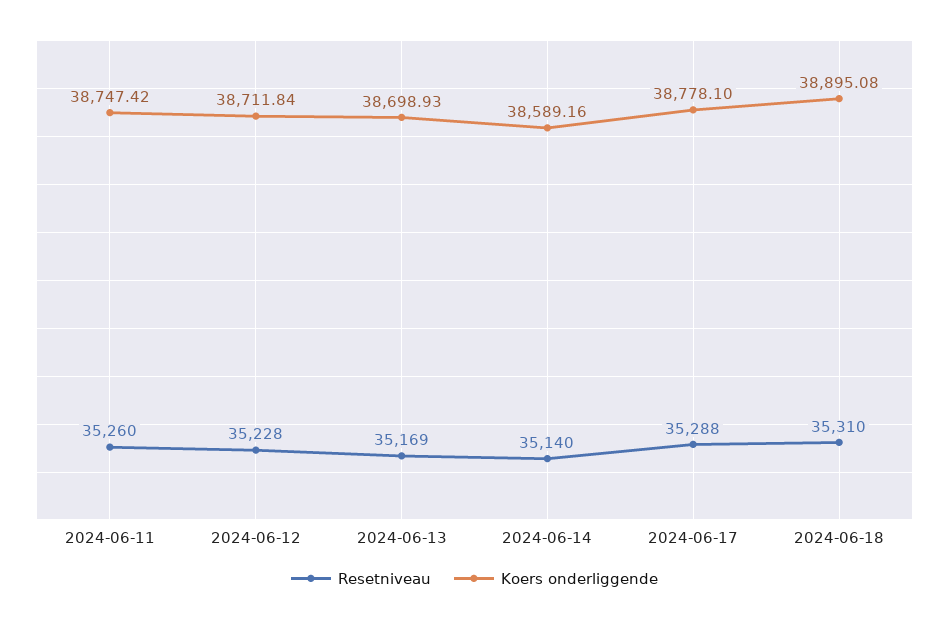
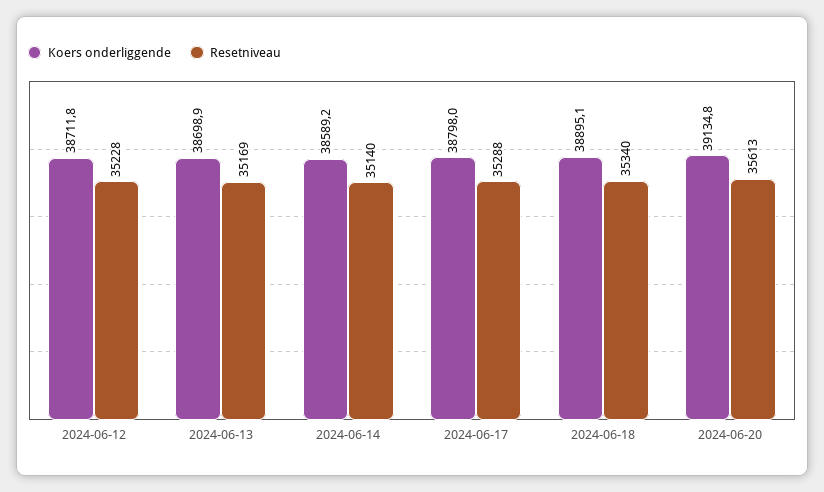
Resetniveau, 2024-06-11: 35260 -> none
Koers onderliggende, 2024-06-11: 38747.42 -> none
Koers onderliggende, 2024-06-17: 38778.1 -> 38798
Resetniveau, 2024-06-18: 35310 -> 35340
Koers onderliggende, 2024-06-20: none -> 39134.8
Resetniveau, 2024-06-20: none -> 35613

